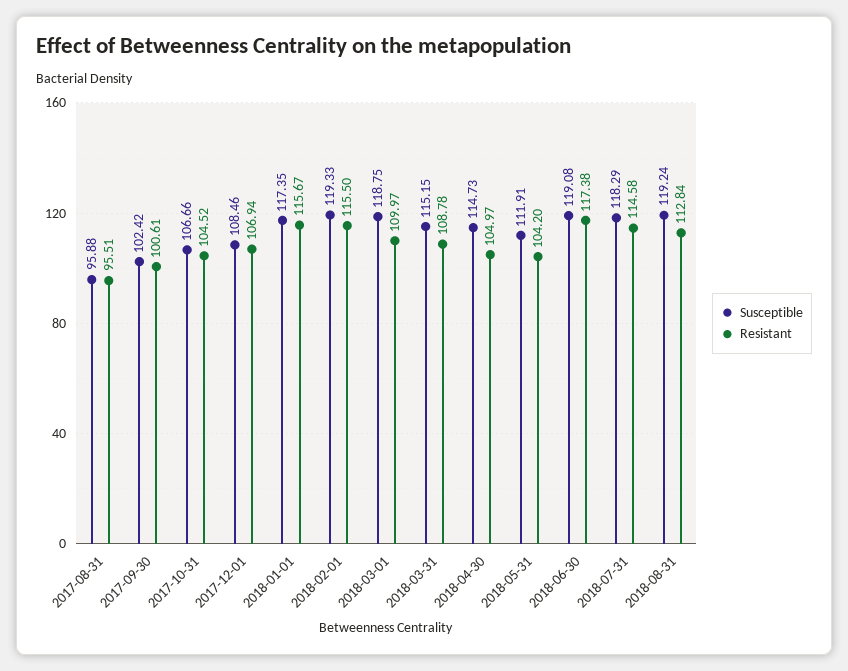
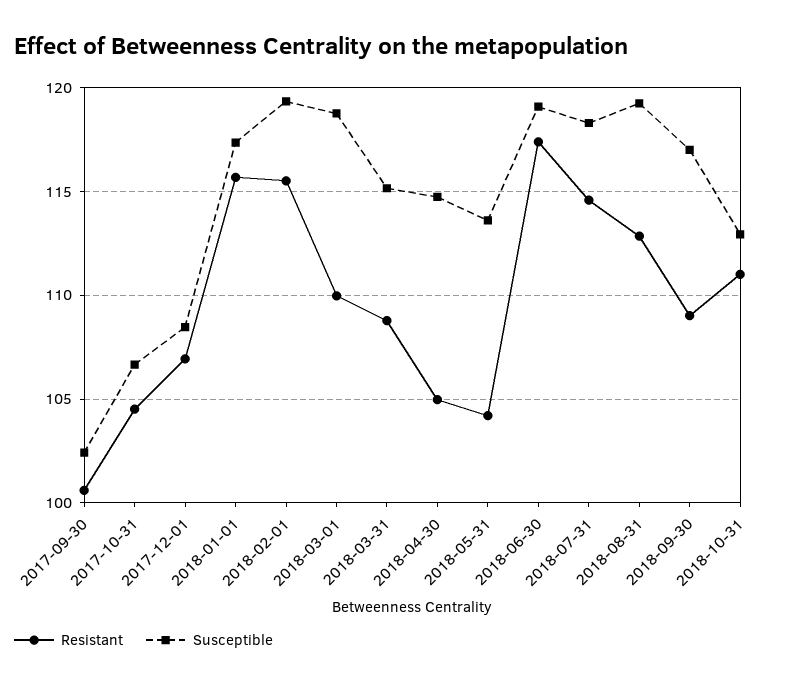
Susceptible, 2017-08-31: 95.88 -> none
Resistant, 2017-08-31: 95.51 -> none
Susceptible, 2018-05-31: 111.91 -> 113.5
Resistant, 2018-09-30: none -> 109
Susceptible, 2018-09-30: none -> 117
Resistant, 2018-10-31: none -> 111
Susceptible, 2018-10-31: none -> 113

